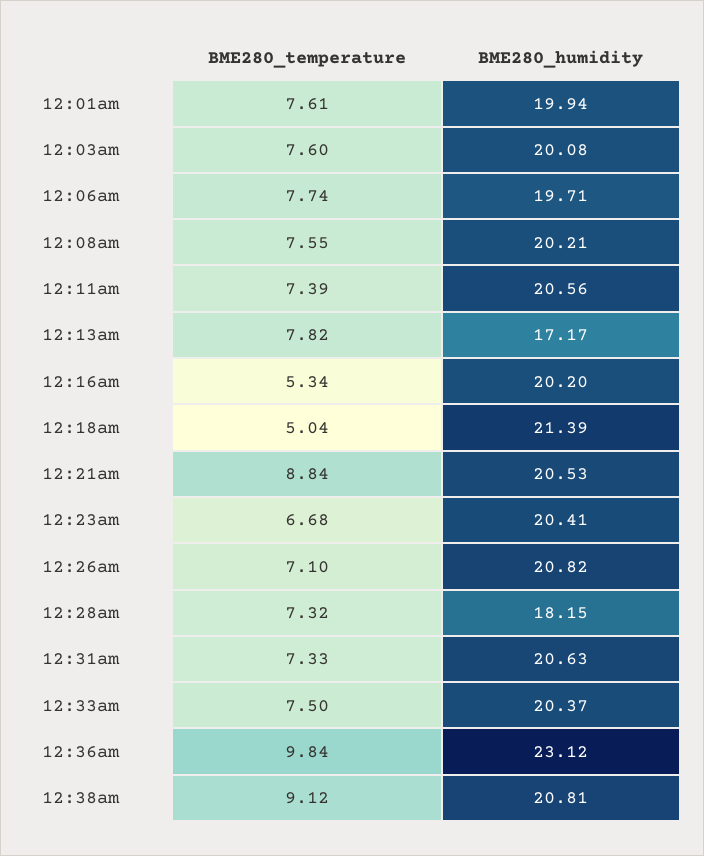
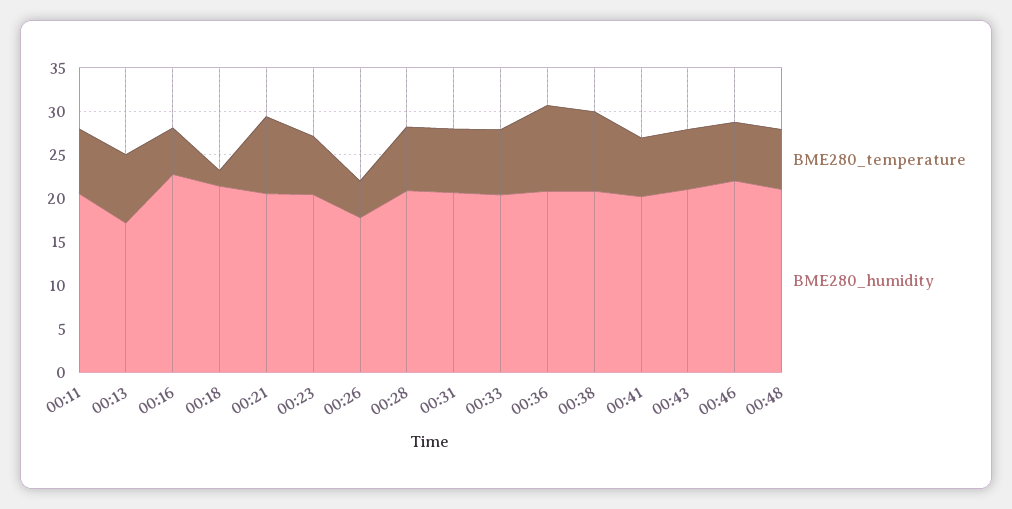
BME280_temperature, 12:01am: 7.61 -> none
BME280_humidity, 12:01am: 19.94 -> none
BME280_temperature, 12:03am: 7.6 -> none
BME280_humidity, 12:03am: 20.08 -> none
BME280_temperature, 12:06am: 7.74 -> none
BME280_humidity, 12:06am: 19.71 -> none
BME280_temperature, 12:08am: 7.55 -> none
BME280_humidity, 12:08am: 20.21 -> none
BME280_humidity, 12:16am: 20.2 -> 23
BME280_temperature, 12:18am: 5.04 -> 2
BME280_temperature, 12:26am: 7.1 -> 4
BME280_humidity, 12:26am: 20.82 -> 18
BME280_humidity, 12:28am: 18.15 -> 21
BME280_humidity, 12:36am: 23.12 -> 21
BME280_temperature, 00:41: none -> 7
BME280_humidity, 00:41: none -> 20
BME280_temperature, 00:43: none -> 7
BME280_humidity, 00:43: none -> 21
BME280_temperature, 00:46: none -> 7
BME280_humidity, 00:46: none -> 22
BME280_temperature, 00:48: none -> 7
BME280_humidity, 00:48: none -> 21

